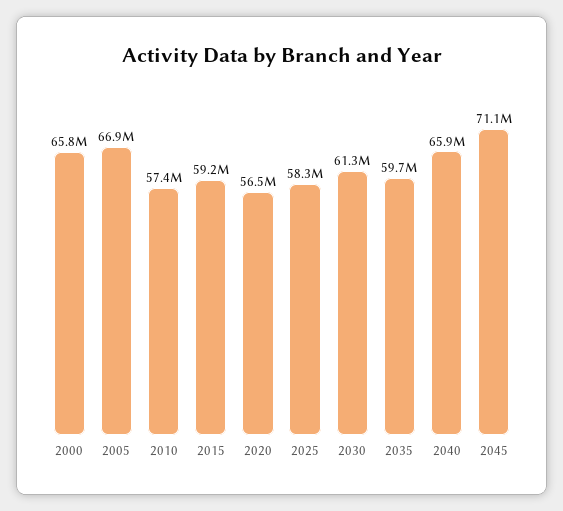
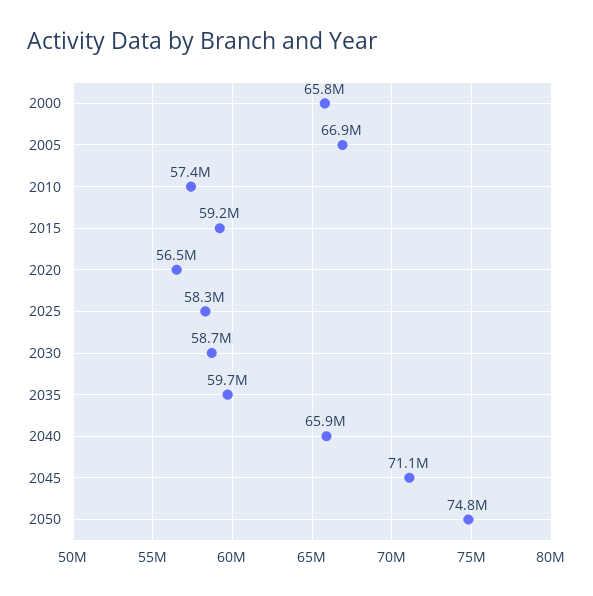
2030: 61300000 -> 58700000
2050: none -> 74800000

